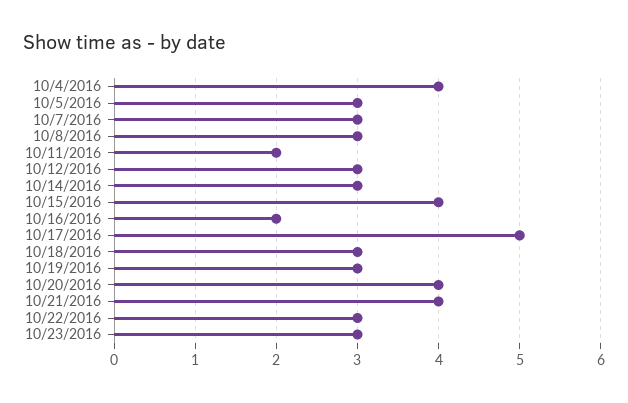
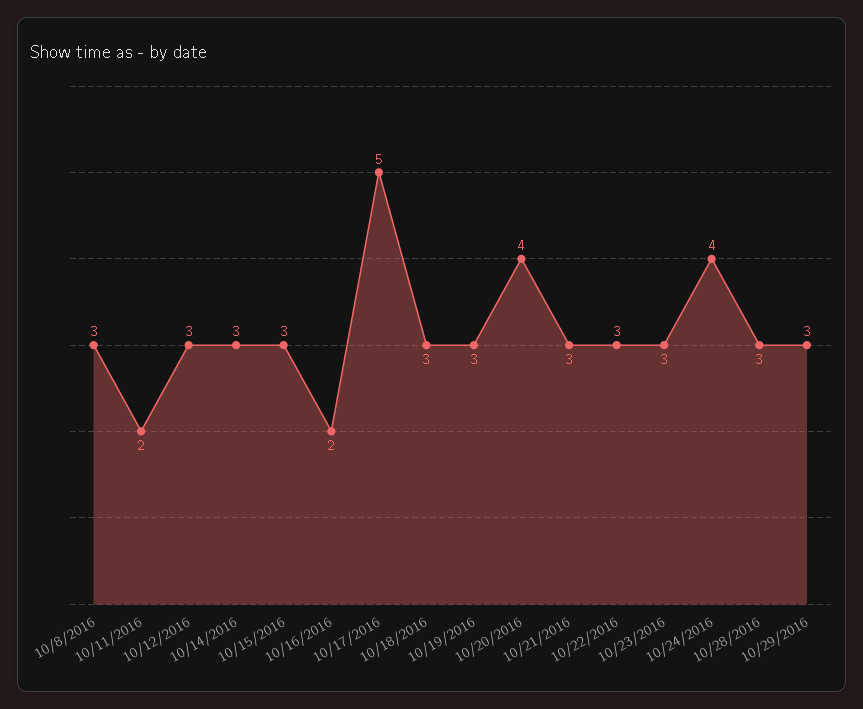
10/4/2016: 4 -> none
10/5/2016: 3 -> none
10/7/2016: 3 -> none
10/15/2016: 4 -> 3
10/21/2016: 4 -> 3
10/24/2016: none -> 4
10/28/2016: none -> 3
10/29/2016: none -> 3

